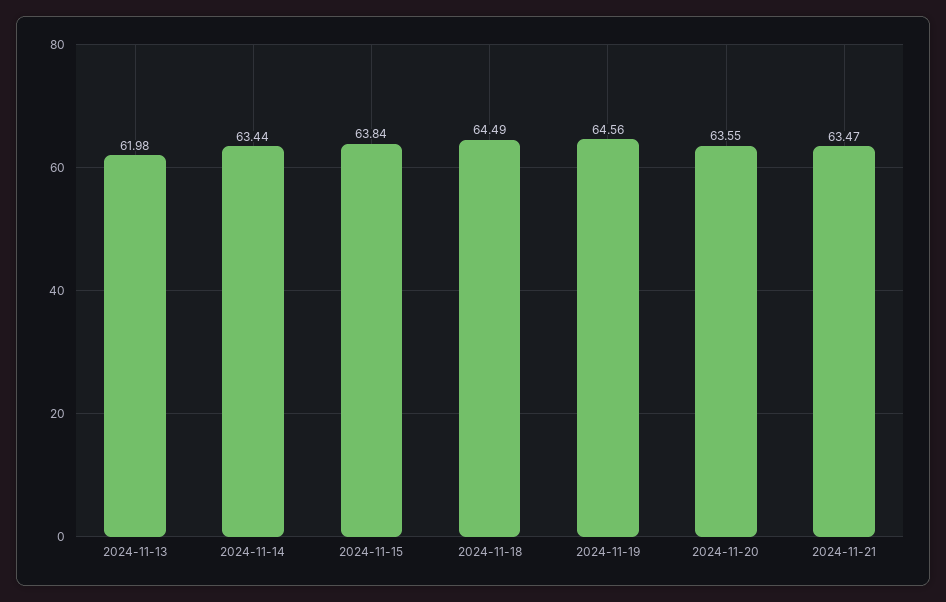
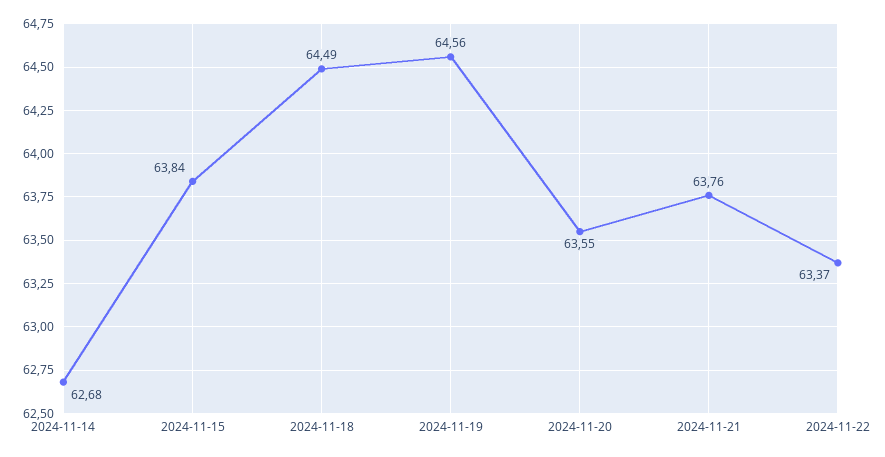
2024-11-13: 61.98 -> none
2024-11-14: 63.44 -> 62.68
2024-11-21: 63.47 -> 63.76
2024-11-22: none -> 63.37

